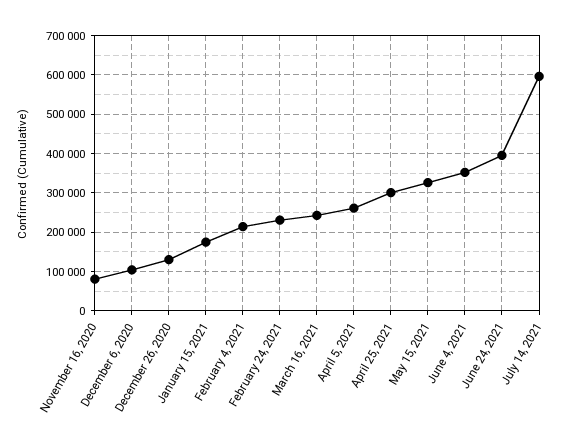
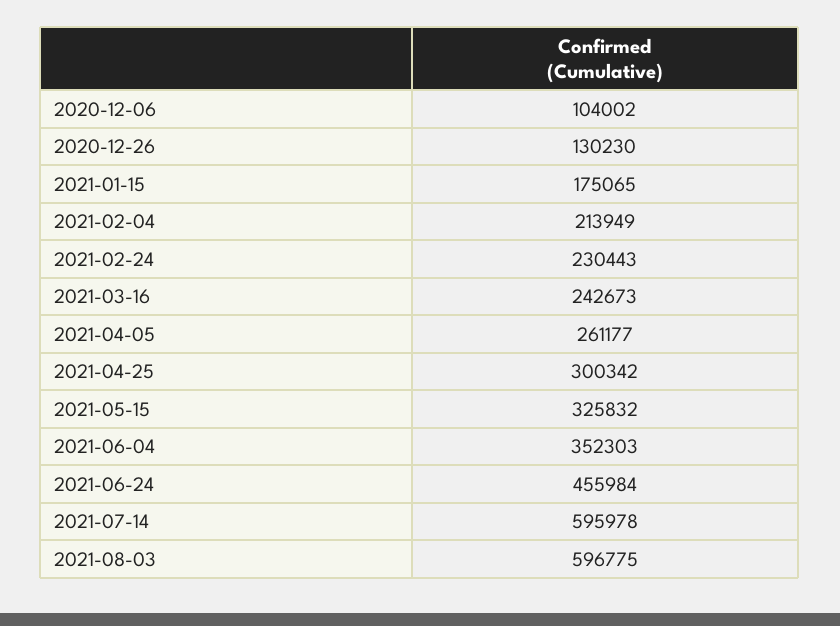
November 16, 2020: 80000 -> none
June 24, 2021: 400000 -> 455984
2021-08-03: none -> 596775

